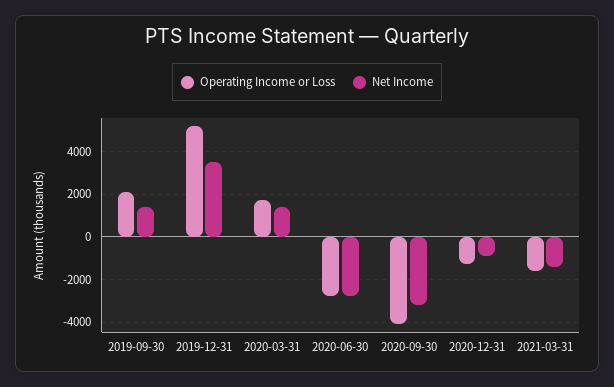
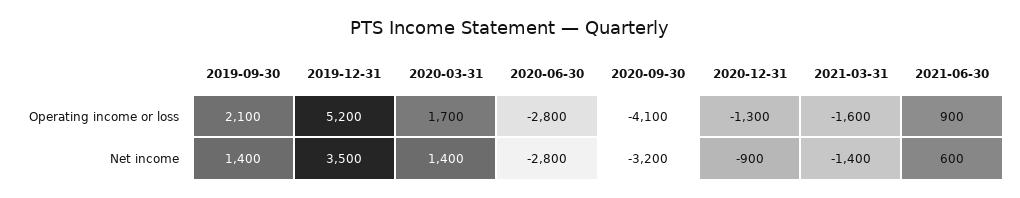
Operating Income or Loss, 2021-06-30: none -> 900
Net Income, 2021-06-30: none -> 600

